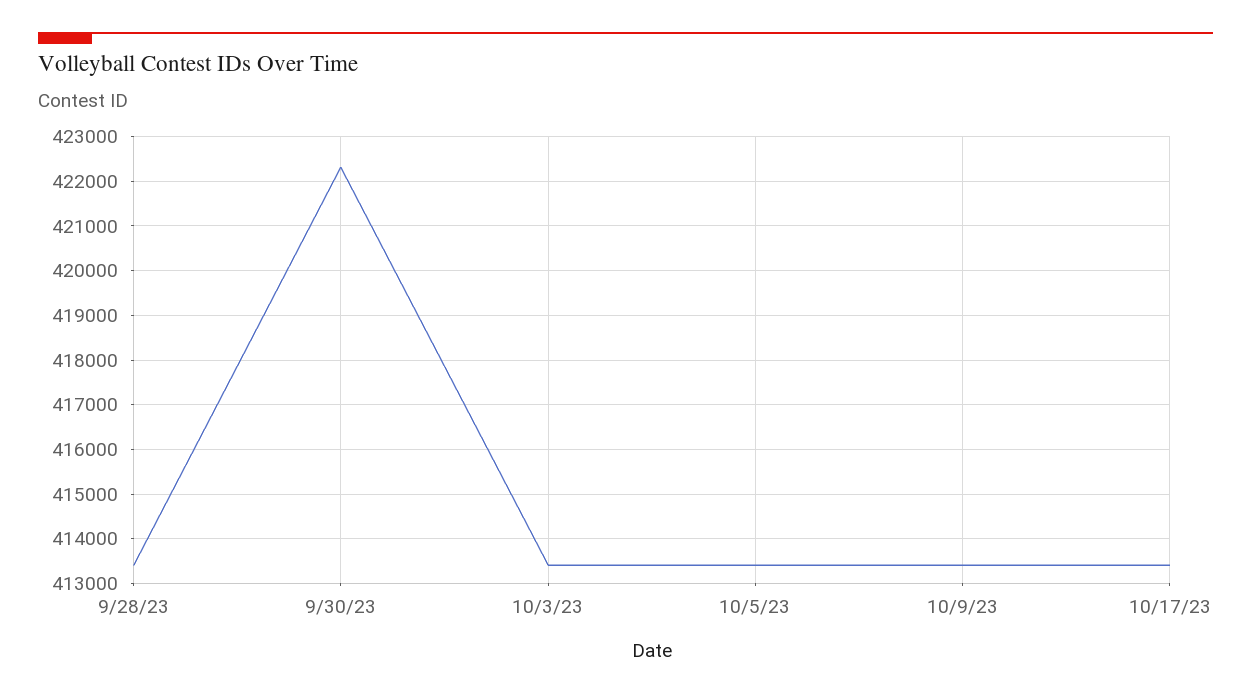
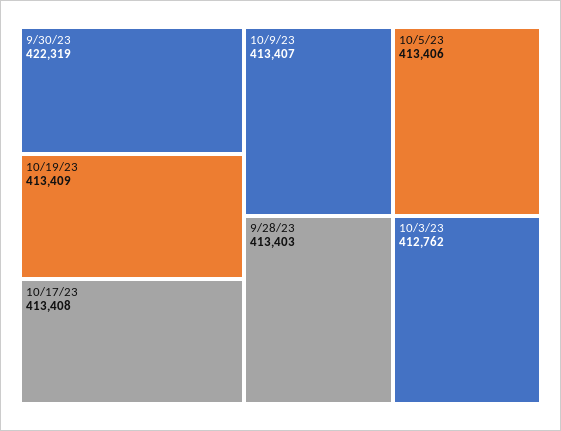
10/3/23: 413400 -> 412762
10/19/23: none -> 413409

